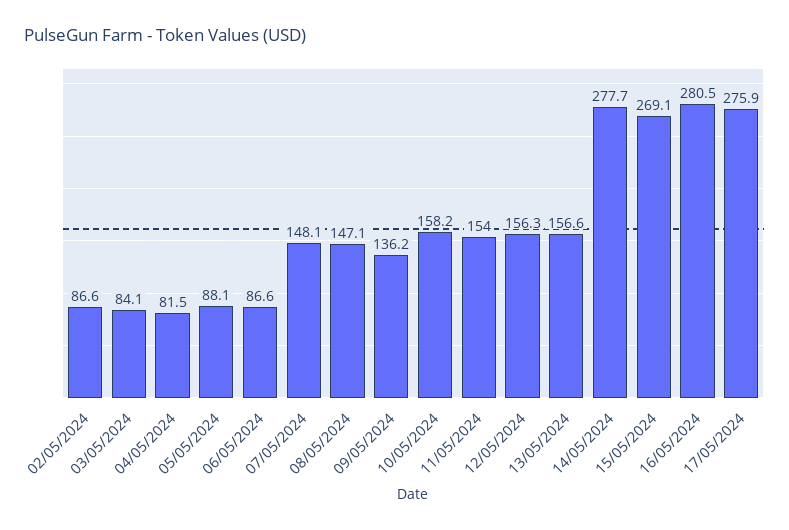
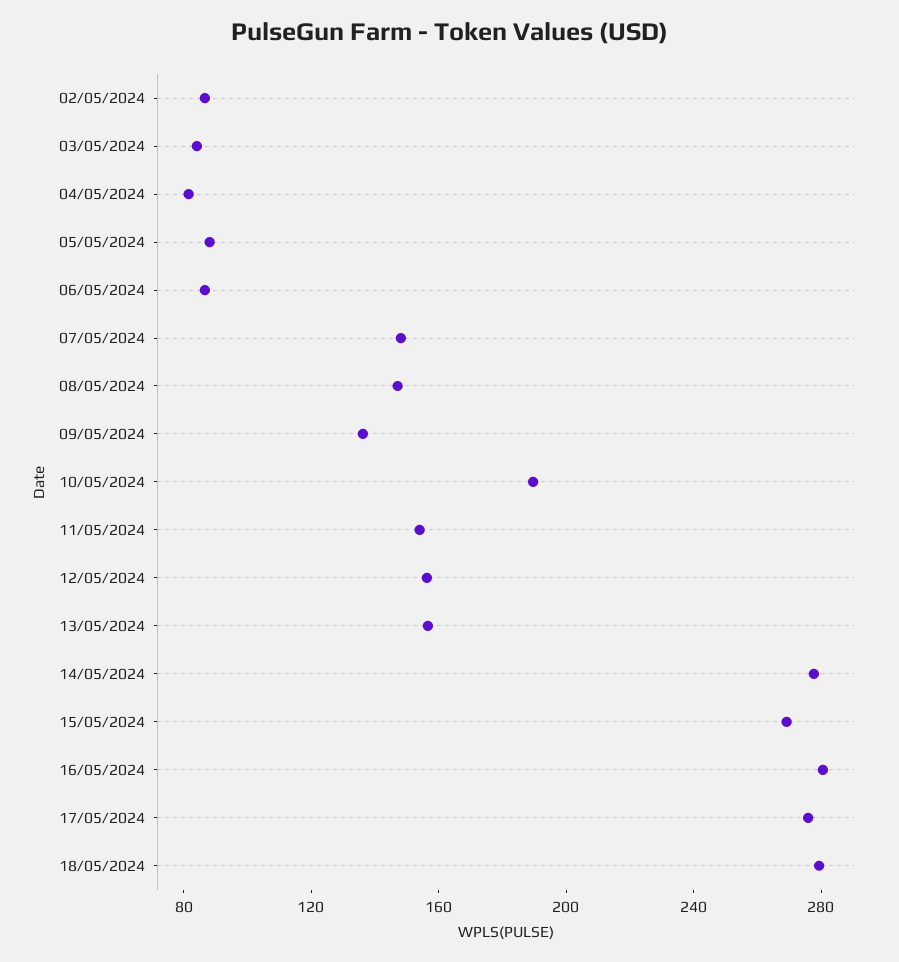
10/05/2024: 158.2 -> 190
18/05/2024: none -> 280

